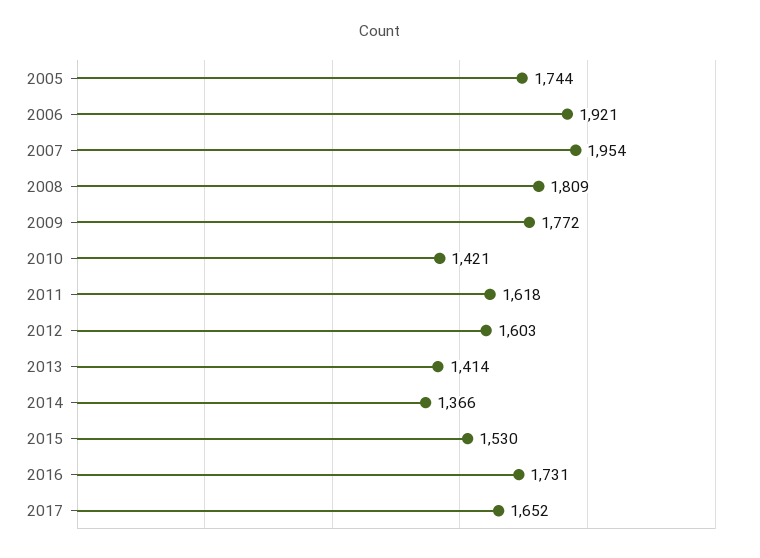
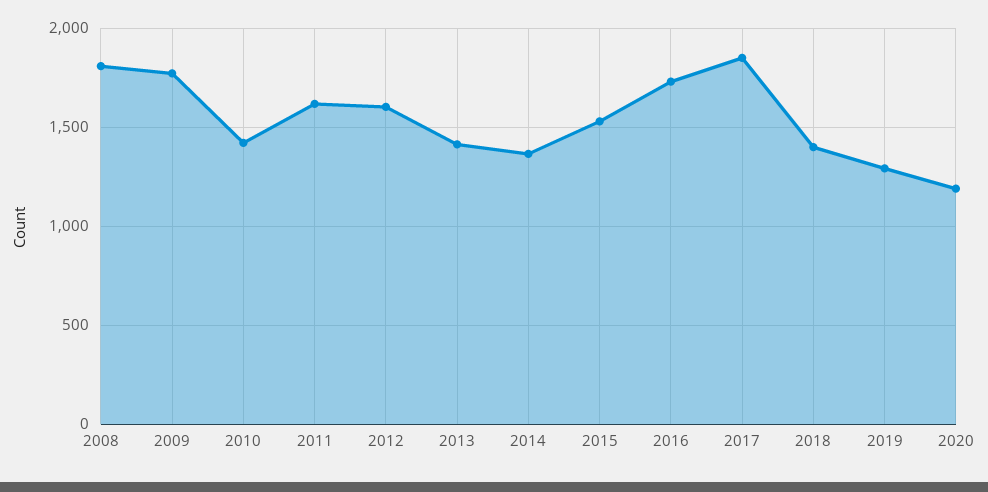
2005: 1744 -> none
2006: 1921 -> none
2007: 1954 -> none
2017: 1652 -> 1850
2018: none -> 1400
2019: none -> 1300
2020: none -> 1200

